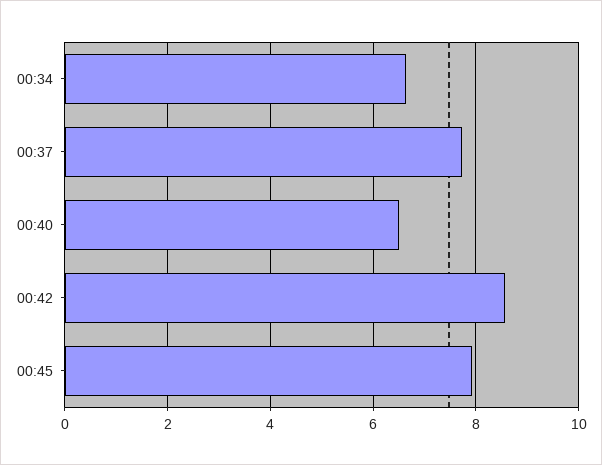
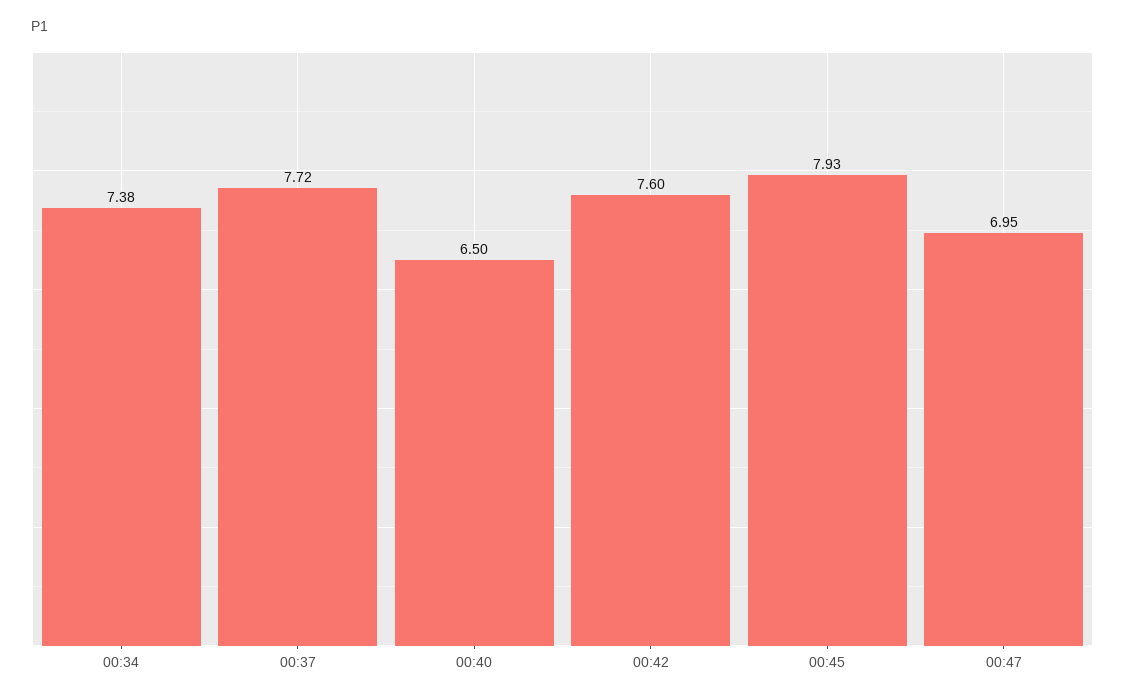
00:34: 6.6 -> 7.38
00:42: 8.6 -> 7.6
00:47: none -> 6.95

